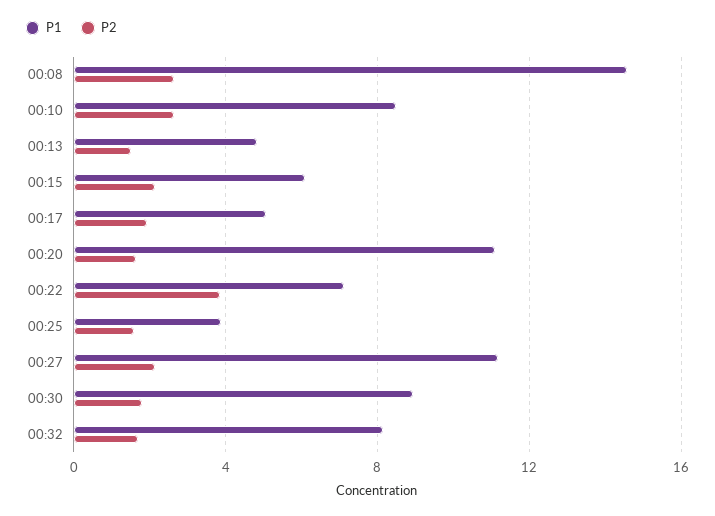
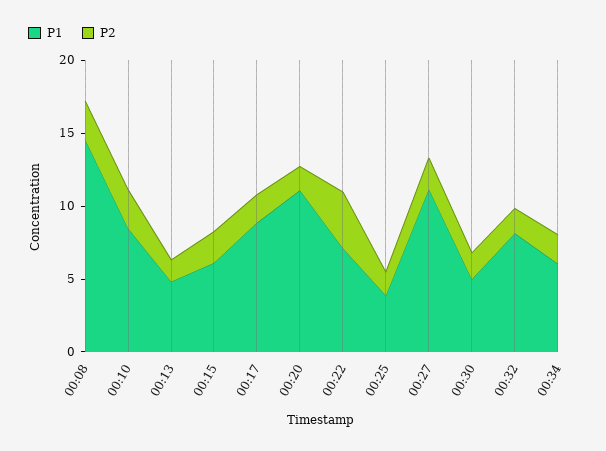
P1, 00:17: 5 -> 9
P1, 00:30: 9 -> 5
P1, 00:34: none -> 6
P2, 00:34: none -> 2

